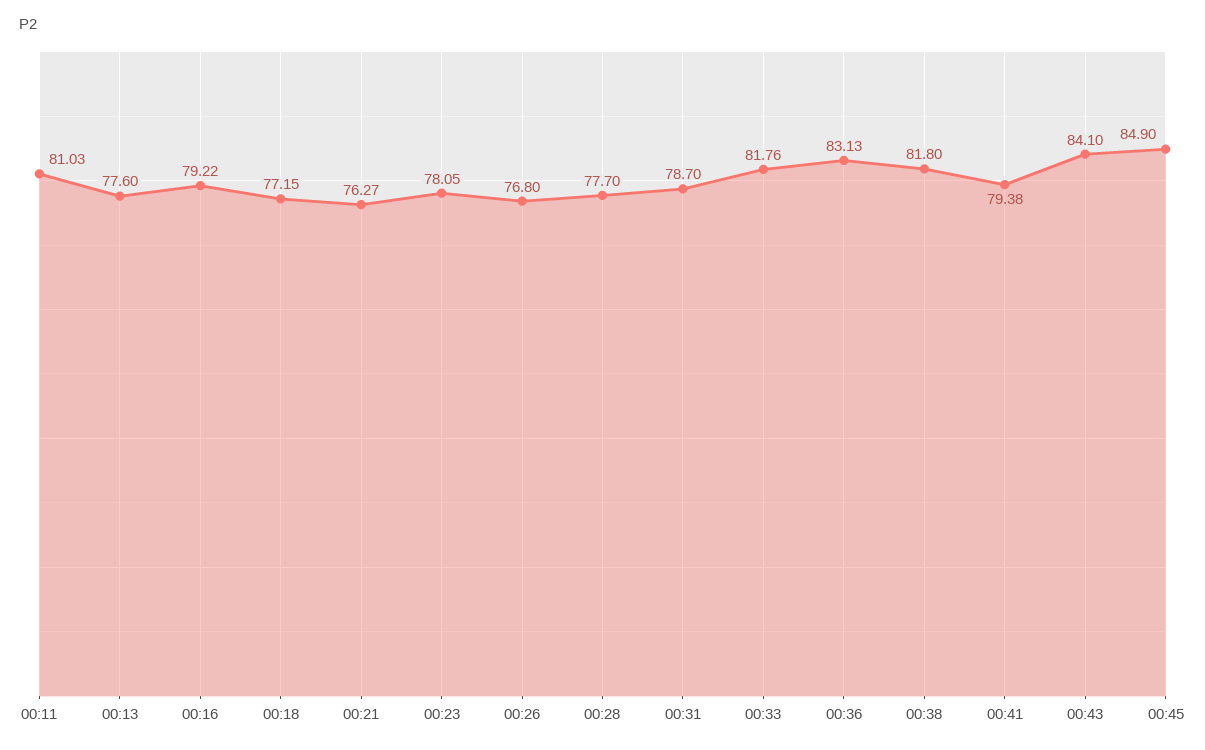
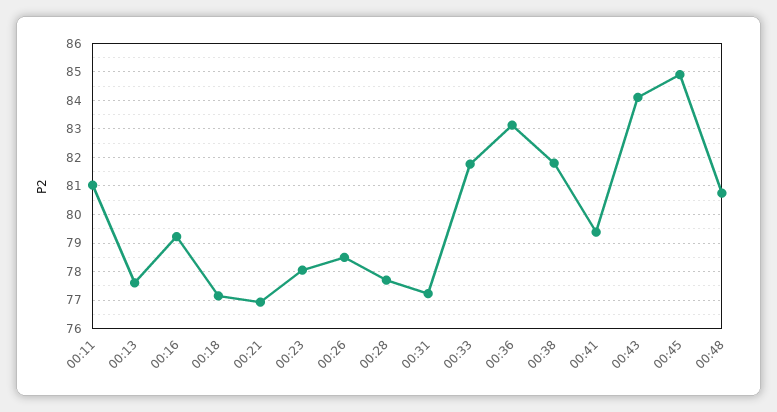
00:21: 76.27 -> 77
00:26: 76.8 -> 78.5
00:31: 78.7 -> 77.25
00:48: none -> 80.75

